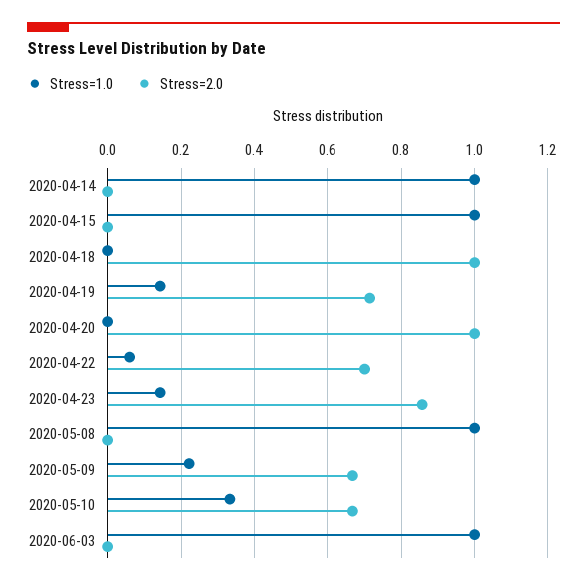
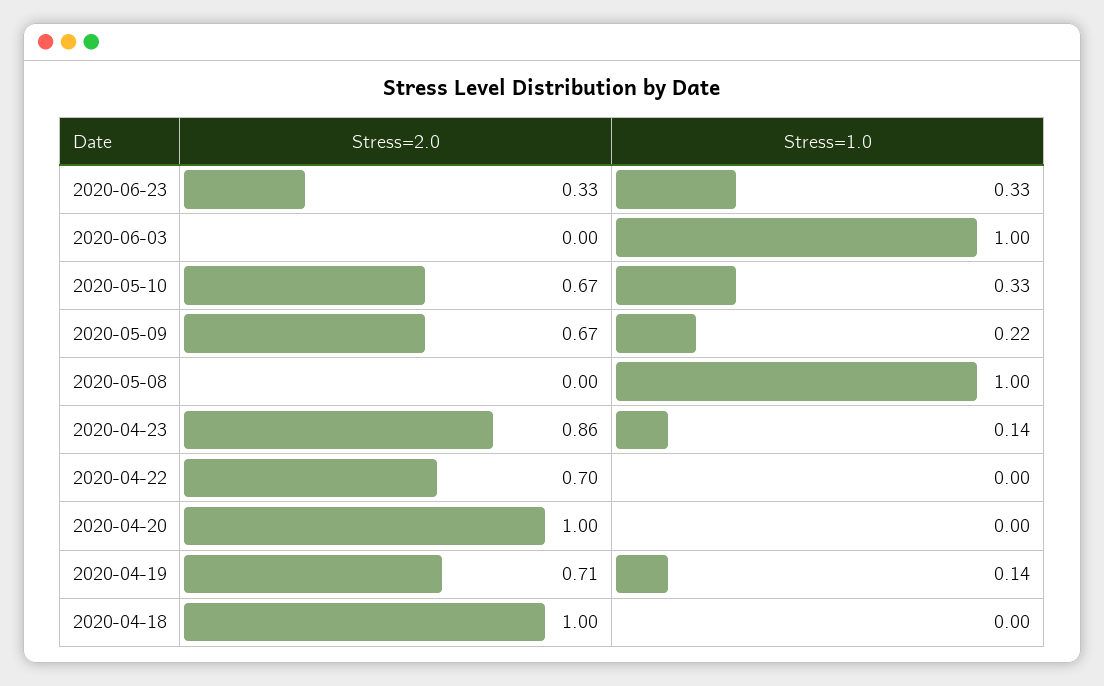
Stress=1.0, 2020-04-14: 1 -> none
Stress=2.0, 2020-04-14: 0 -> none
Stress=1.0, 2020-04-15: 1 -> none
Stress=2.0, 2020-04-15: 0 -> none
Stress=1.0, 2020-04-22: 0.06 -> 0
Stress=2.0, 2020-06-23: none -> 0.33
Stress=1.0, 2020-06-23: none -> 0.33

